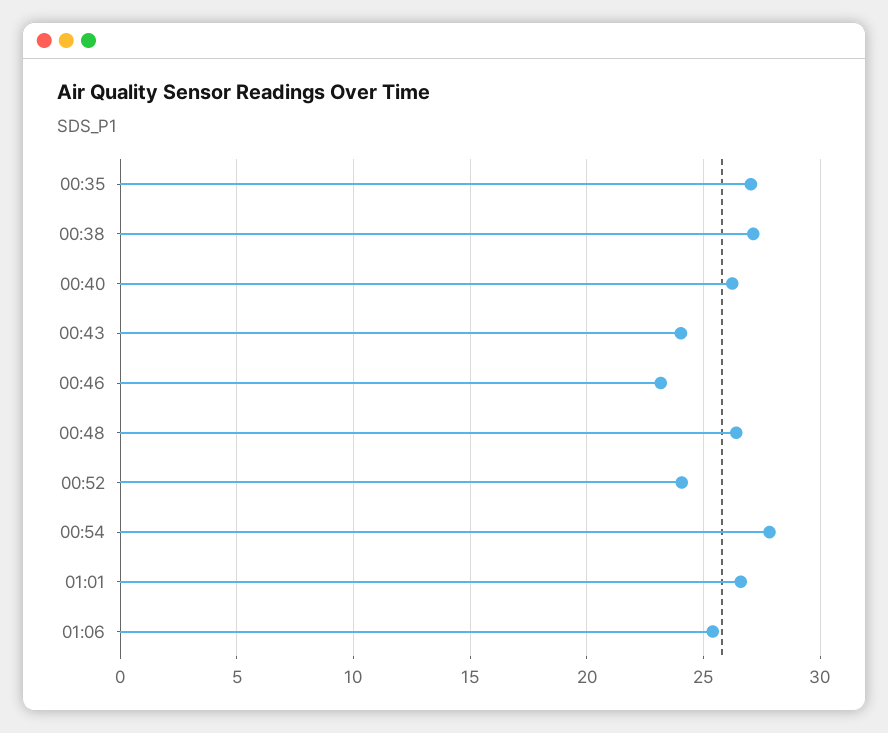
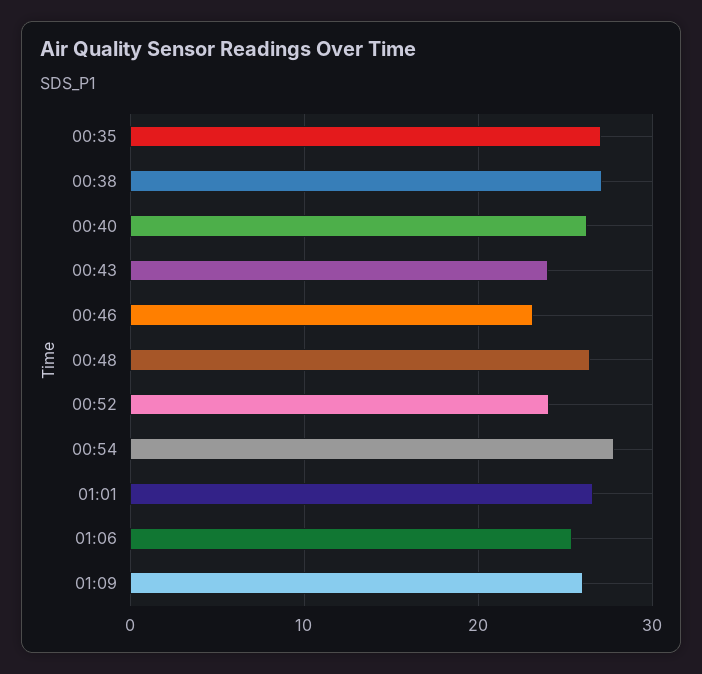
01:09: none -> 26

